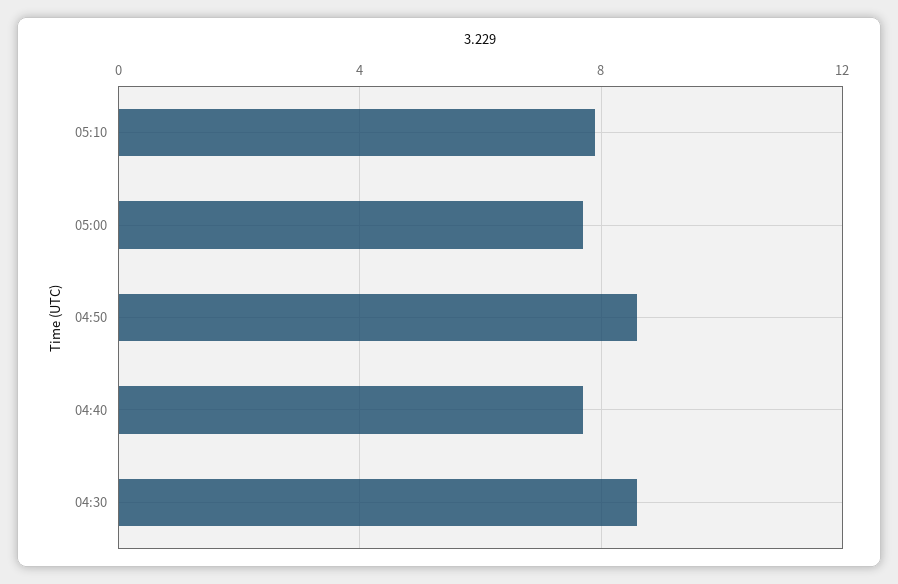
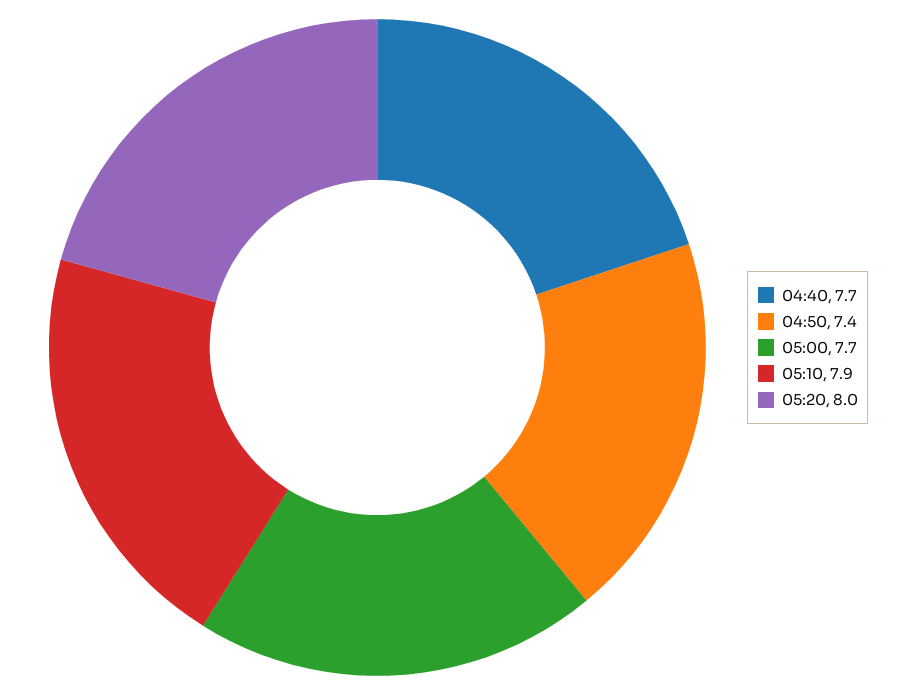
04:50: 8.5 -> 7.4
04:30: 8.5 -> none
05:20: none -> 8

